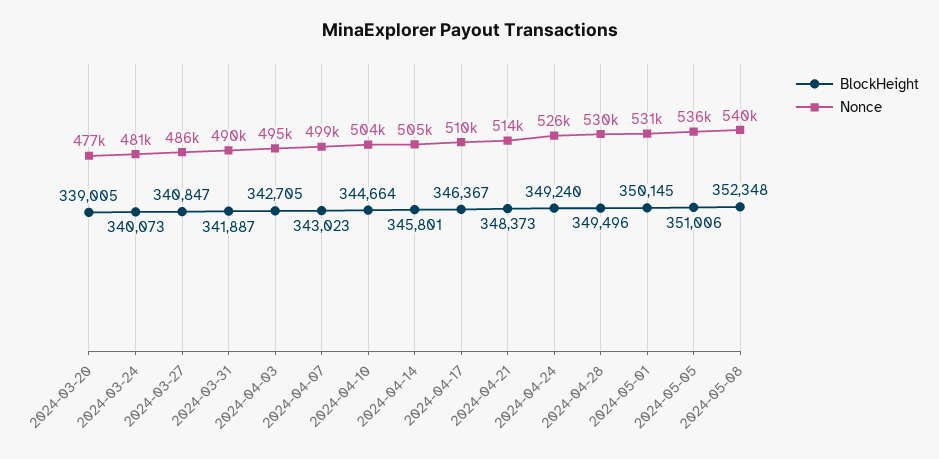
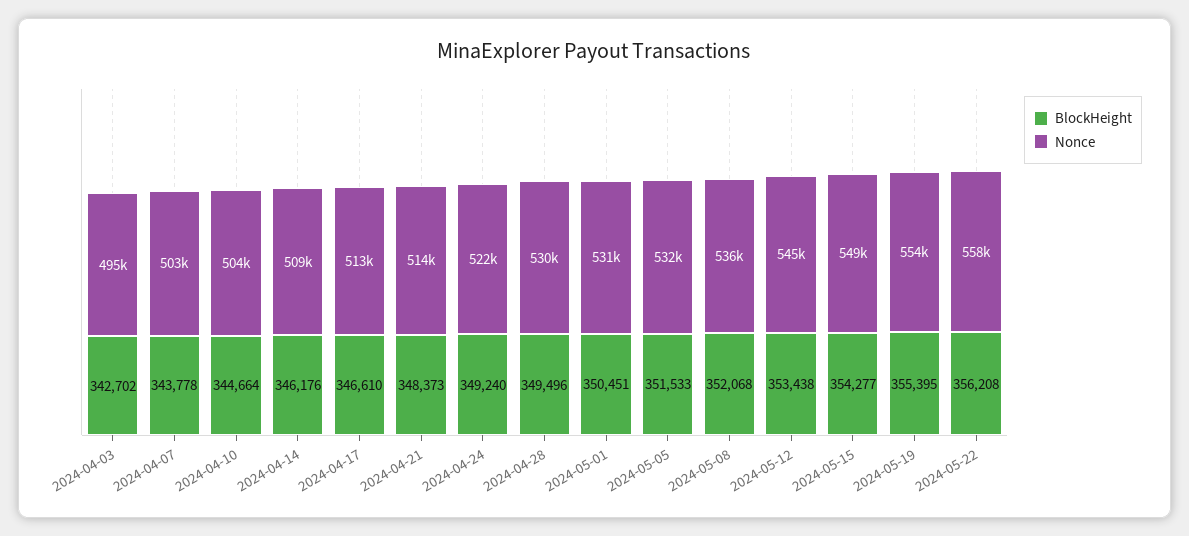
BlockHeight, 2024-03-20: 339005 -> none
Nonce, 2024-03-20: 477000 -> none
BlockHeight, 2024-03-24: 340073 -> none
Nonce, 2024-03-24: 481000 -> none
BlockHeight, 2024-03-27: 340847 -> none
Nonce, 2024-03-27: 486000 -> none
BlockHeight, 2024-03-31: 341887 -> none
Nonce, 2024-03-31: 490000 -> none
BlockHeight, 2024-04-03: 342705 -> 342702
BlockHeight, 2024-04-07: 343023 -> 343778
Nonce, 2024-04-07: 499000 -> 503000
BlockHeight, 2024-04-14: 345801 -> 346176
Nonce, 2024-04-14: 505000 -> 509000
BlockHeight, 2024-04-17: 346367 -> 346610
Nonce, 2024-04-17: 510000 -> 513000
Nonce, 2024-04-24: 526000 -> 522000
BlockHeight, 2024-05-01: 350145 -> 350451
BlockHeight, 2024-05-05: 351006 -> 351533
Nonce, 2024-05-05: 536000 -> 532000
BlockHeight, 2024-05-08: 352348 -> 352068
Nonce, 2024-05-08: 540000 -> 536000
BlockHeight, 2024-05-12: none -> 353438
Nonce, 2024-05-12: none -> 545000
BlockHeight, 2024-05-15: none -> 354277
Nonce, 2024-05-15: none -> 549000
BlockHeight, 2024-05-19: none -> 355395
Nonce, 2024-05-19: none -> 554000
BlockHeight, 2024-05-22: none -> 356208
Nonce, 2024-05-22: none -> 558000

